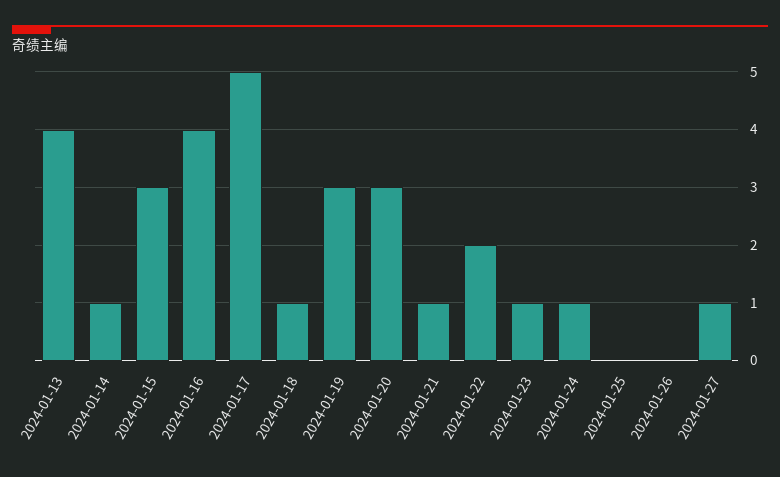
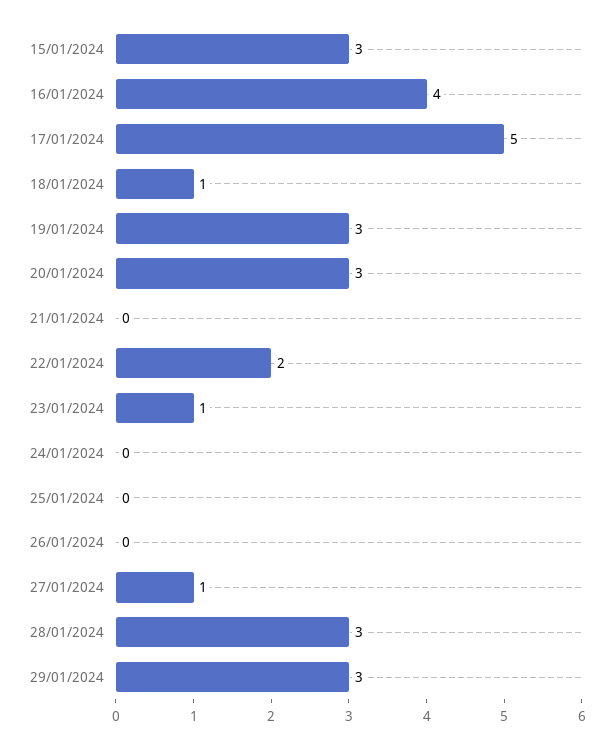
2024-01-13: 4 -> none
2024-01-14: 1 -> none
2024-01-21: 1 -> 0
2024-01-24: 1 -> 0
28/01/2024: none -> 3
29/01/2024: none -> 3

